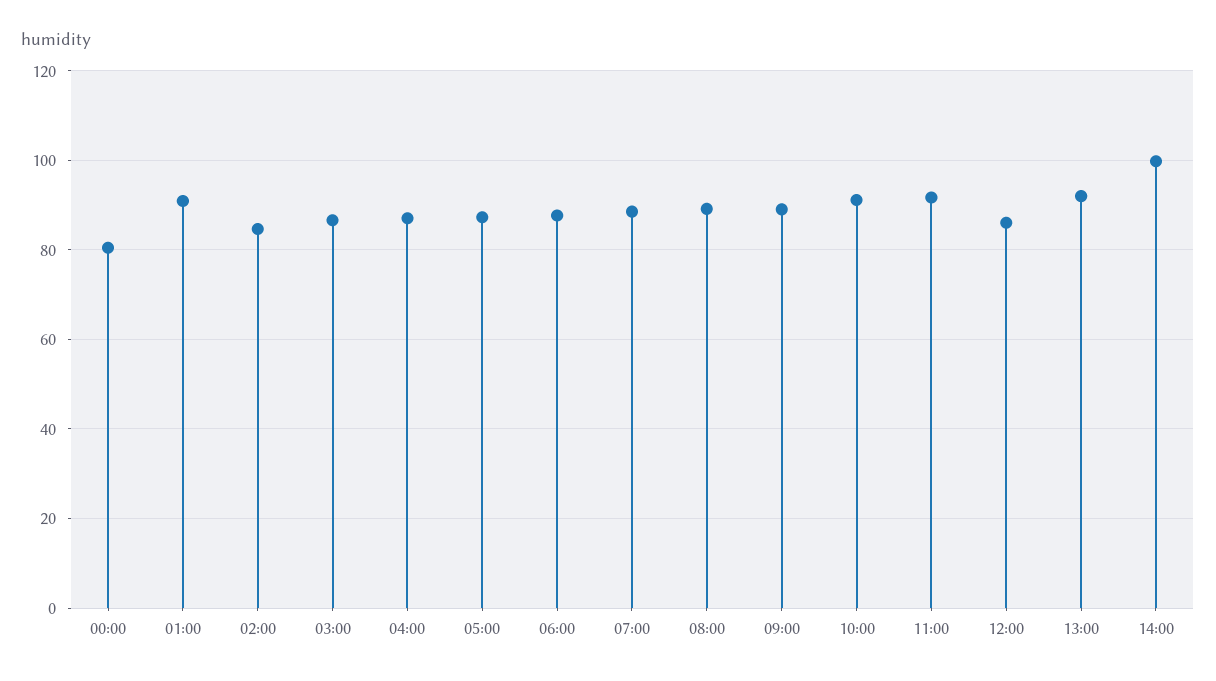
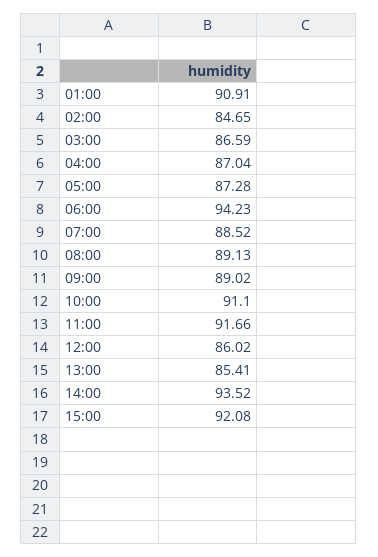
00:00: 80 -> none
06:00: 88 -> 94.23
13:00: 92 -> 85.41
14:00: 100 -> 93.52
15:00: none -> 92.08

